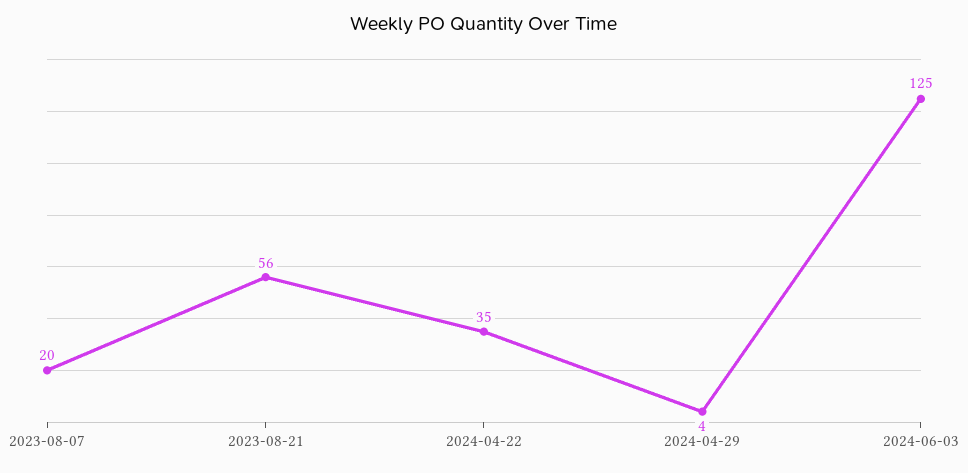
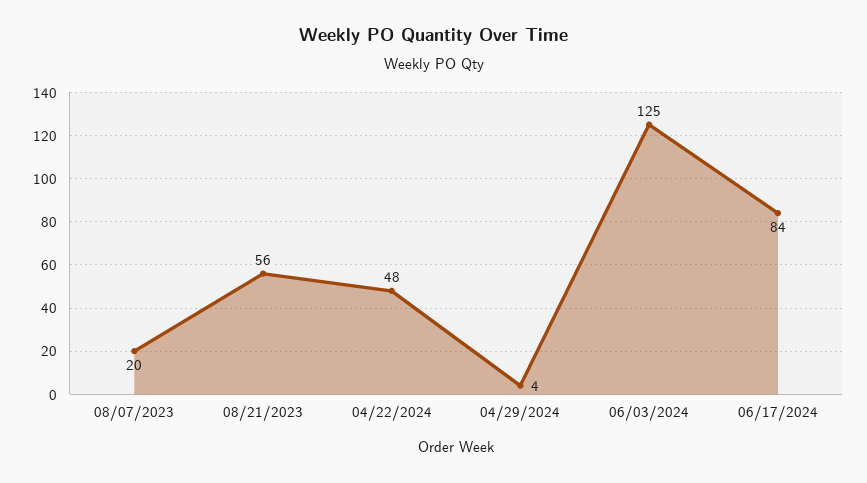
2024-04-22: 35 -> 48
06/17/2024: none -> 84

